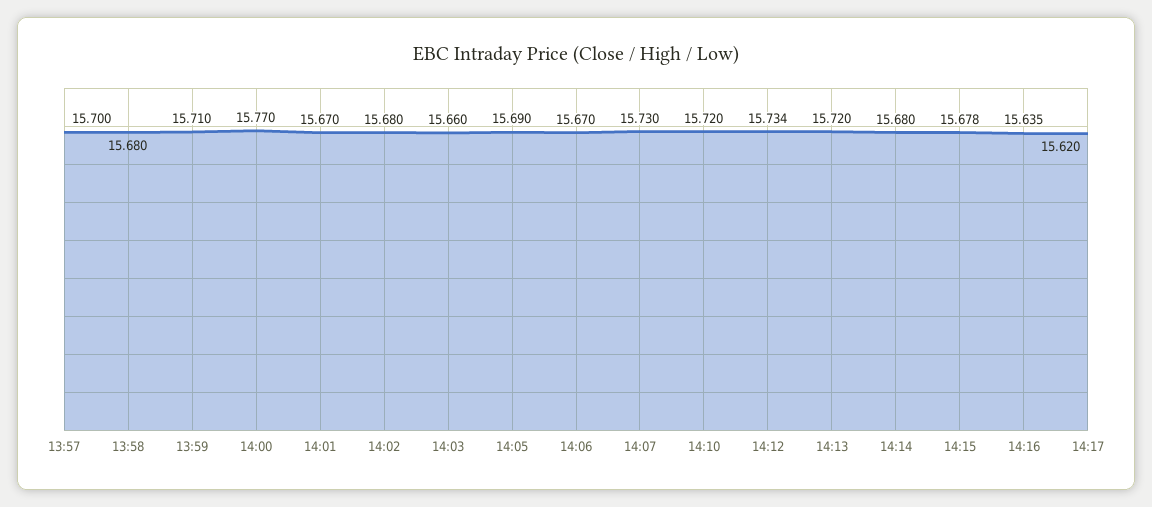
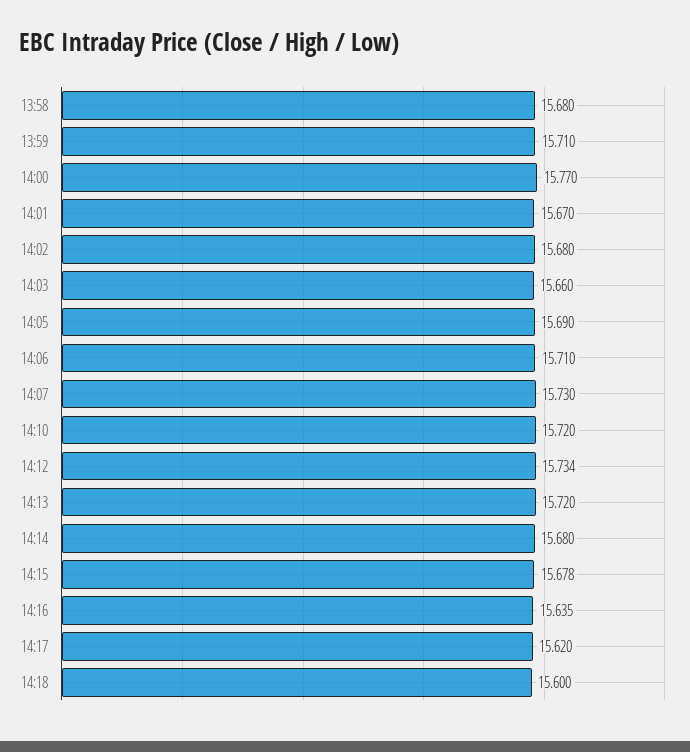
13:57: 15.7 -> none
14:06: 15.67 -> 15.71
14:18: none -> 15.6

